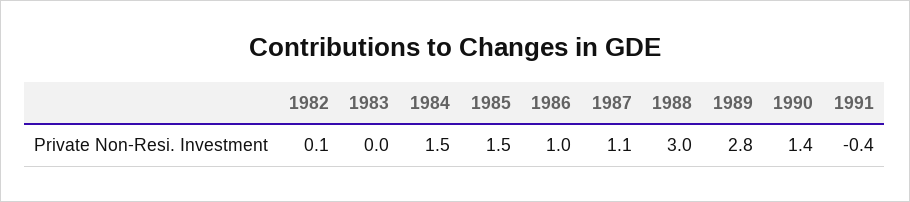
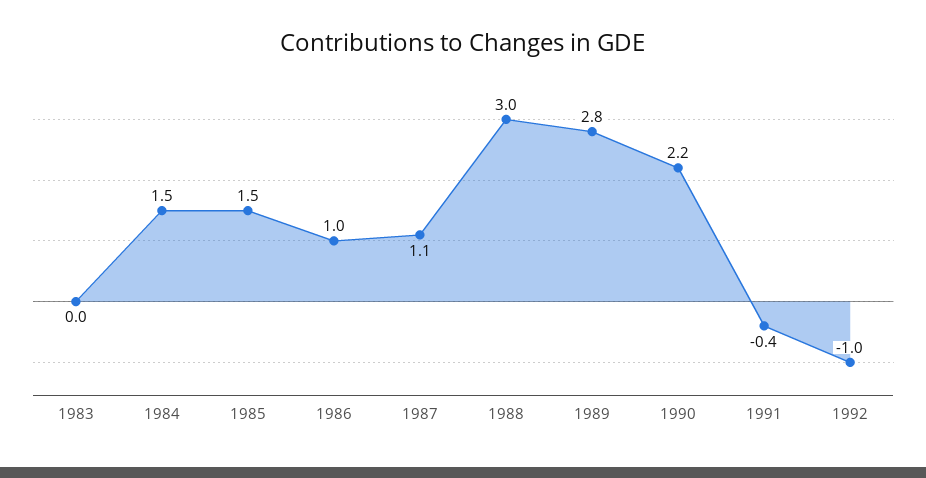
1982: 0.1 -> none
1990: 1.4 -> 2.2
1992: none -> -1

